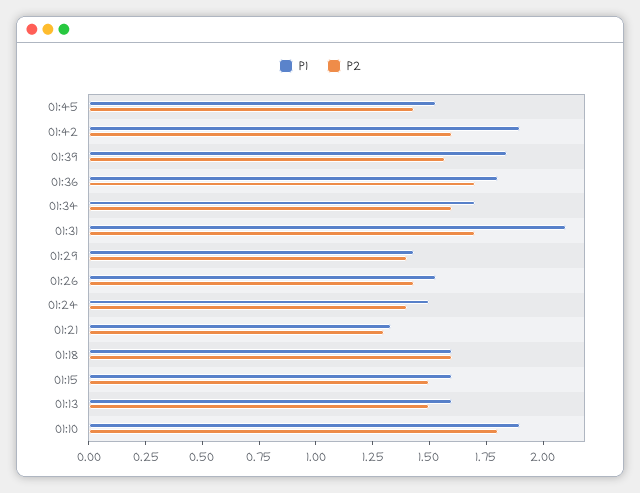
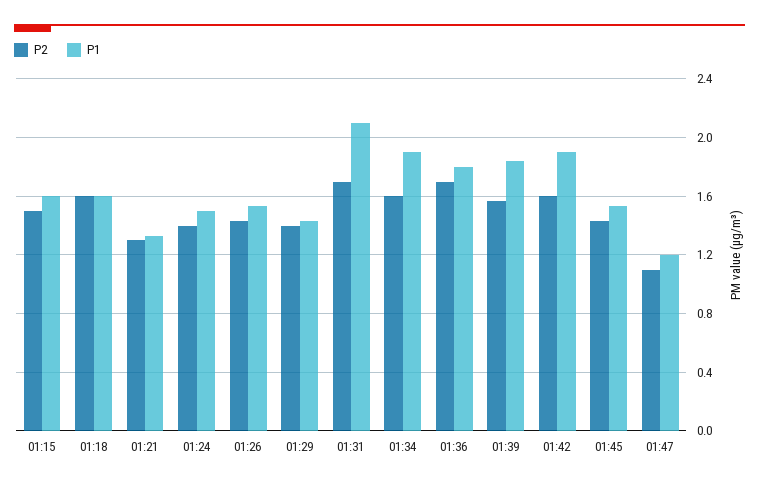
P1, 01:34: 1.7 -> 1.9
P1, 01:13: 1.6 -> none
P2, 01:13: 1.5 -> none
P1, 01:10: 1.9 -> none
P2, 01:10: 1.8 -> none
P2, 01:47: none -> 1.1
P1, 01:47: none -> 1.2

